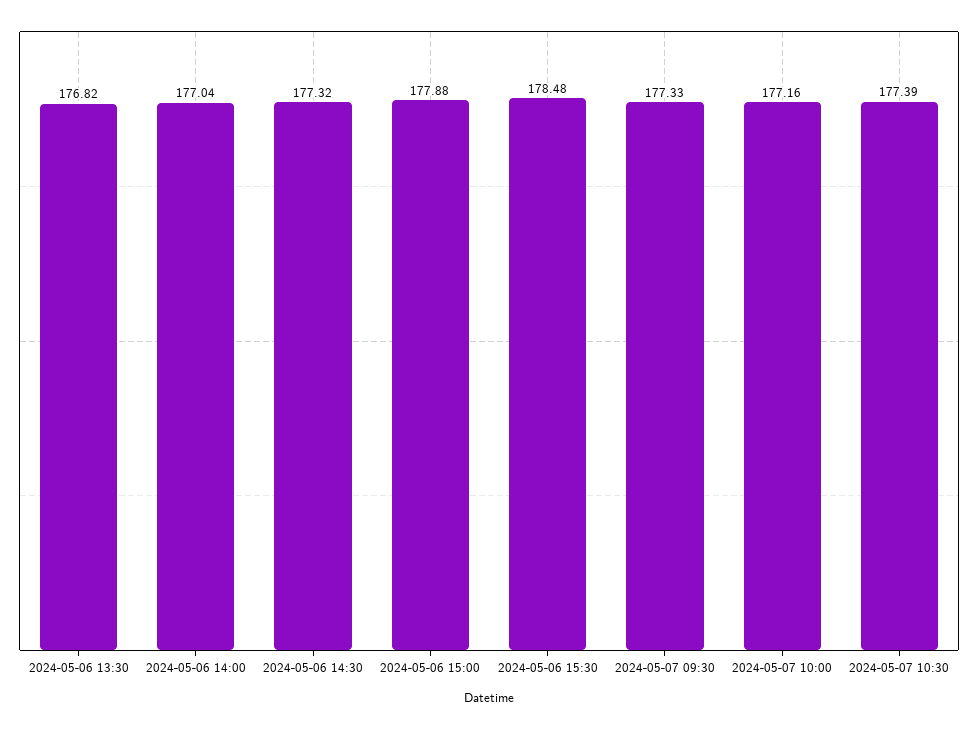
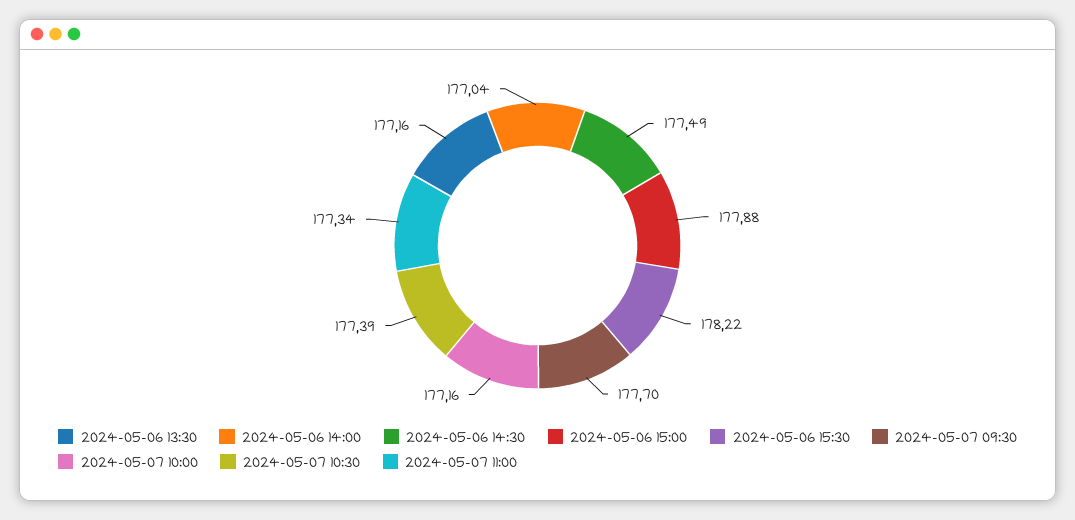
2024-05-06 13:30: 176.82 -> 177.16
2024-05-06 14:30: 177.32 -> 177.49
2024-05-06 15:30: 178.48 -> 178.22
2024-05-07 09:30: 177.33 -> 177.7
2024-05-07 11:00: none -> 177.34

